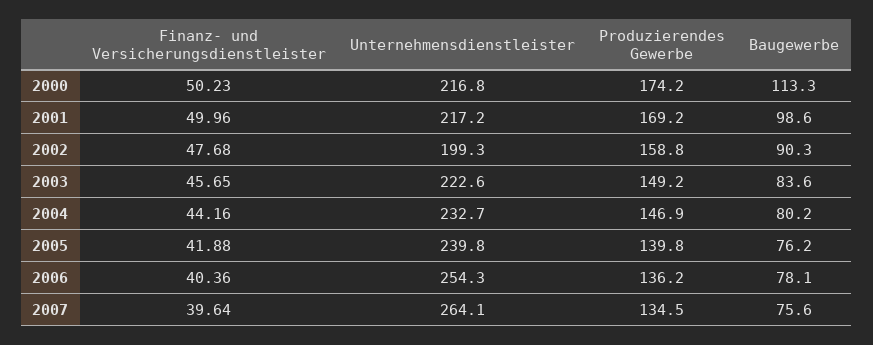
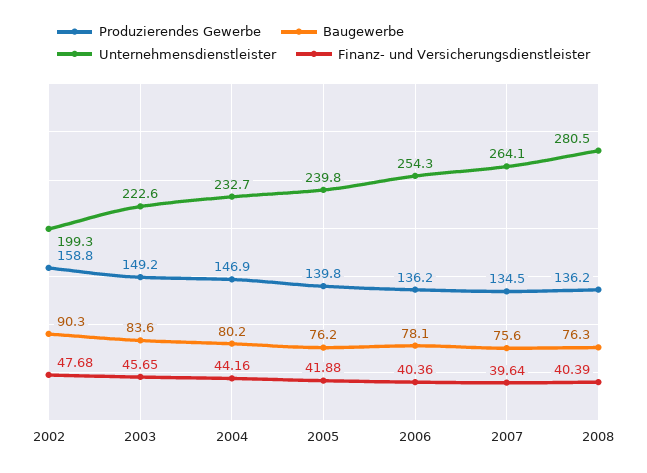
Finanz- und Versicherungsdienstleister, 2000: 50.23 -> none
Unternehmensdienstleister, 2000: 216.8 -> none
Produzierendes Gewerbe, 2000: 174.2 -> none
Baugewerbe, 2000: 113.3 -> none
Finanz- und Versicherungsdienstleister, 2001: 49.96 -> none
Unternehmensdienstleister, 2001: 217.2 -> none
Produzierendes Gewerbe, 2001: 169.2 -> none
Baugewerbe, 2001: 98.6 -> none
Produzierendes Gewerbe, 2008: none -> 136.2
Baugewerbe, 2008: none -> 76.3
Unternehmensdienstleister, 2008: none -> 280.5
Finanz- und Versicherungsdienstleister, 2008: none -> 40.39

